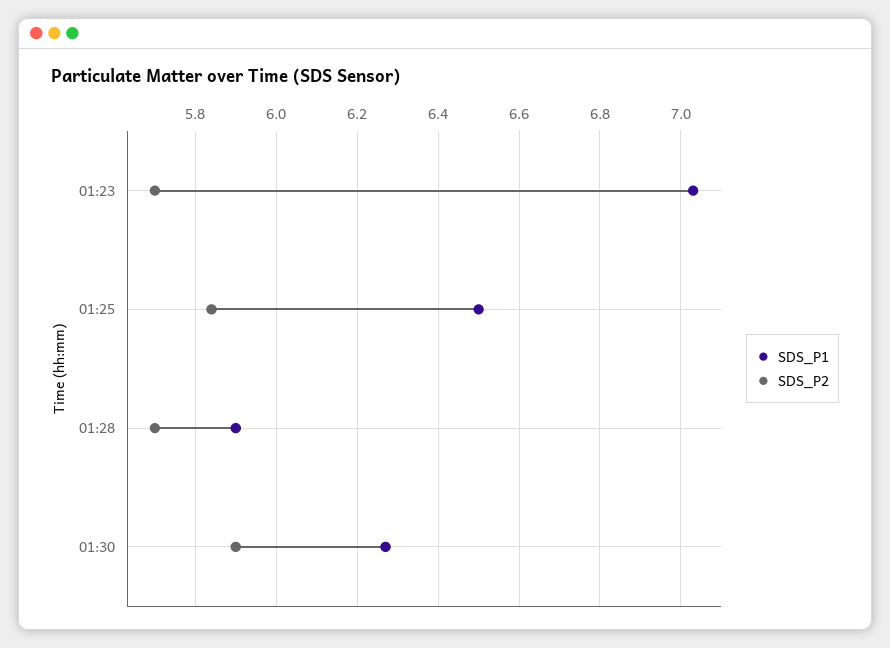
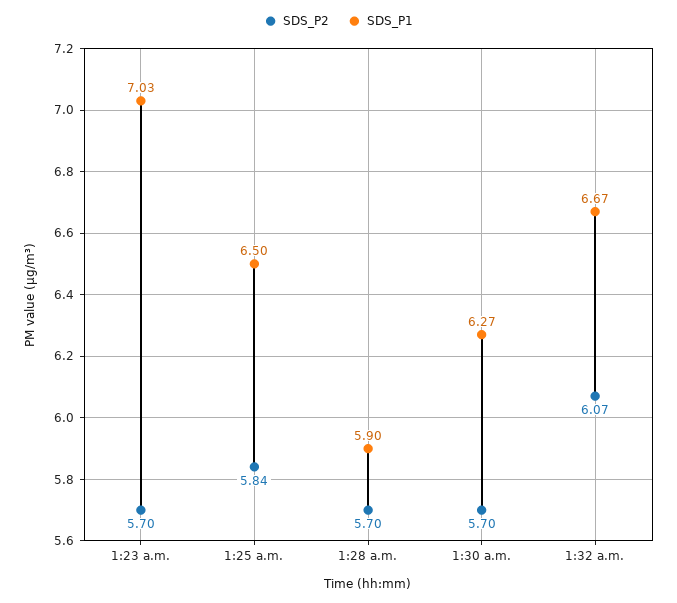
SDS_P2, 01:30: 5.9 -> 5.7
SDS_P2, 1:32 a.m.: none -> 6.07
SDS_P1, 1:32 a.m.: none -> 6.67

